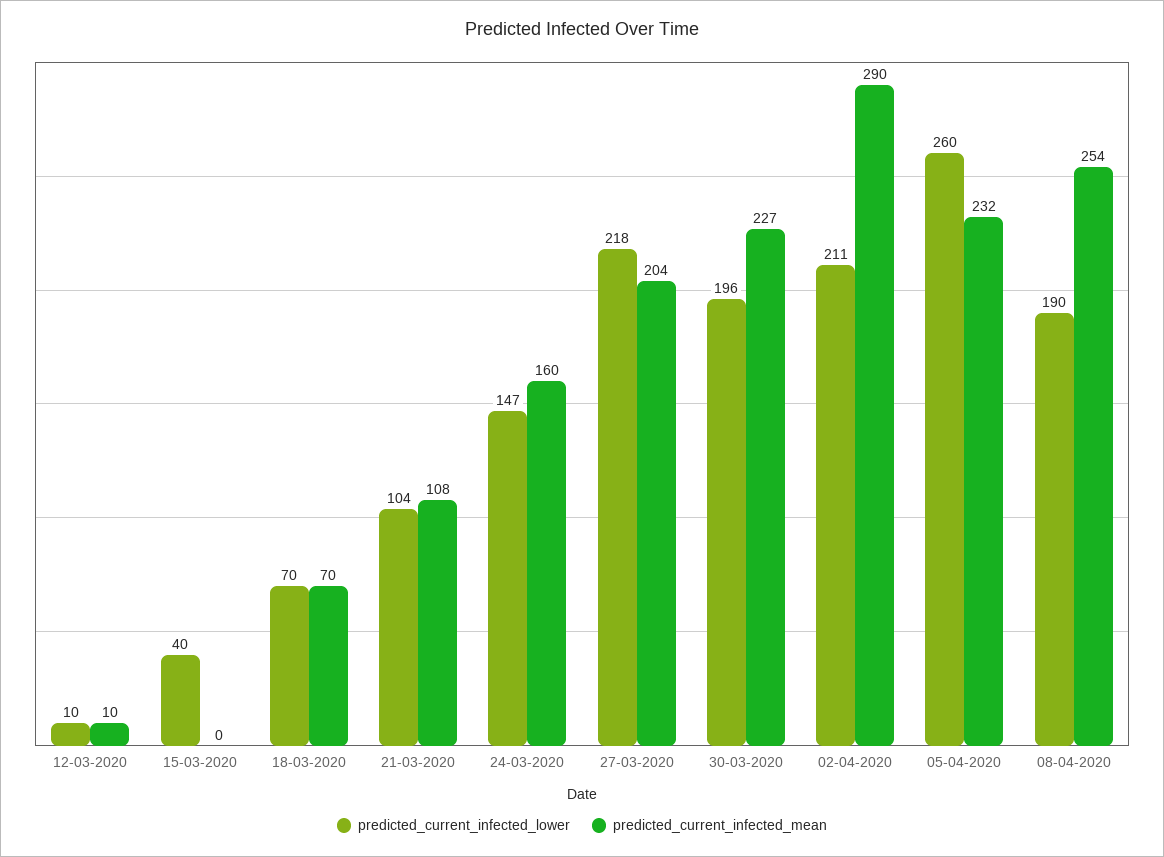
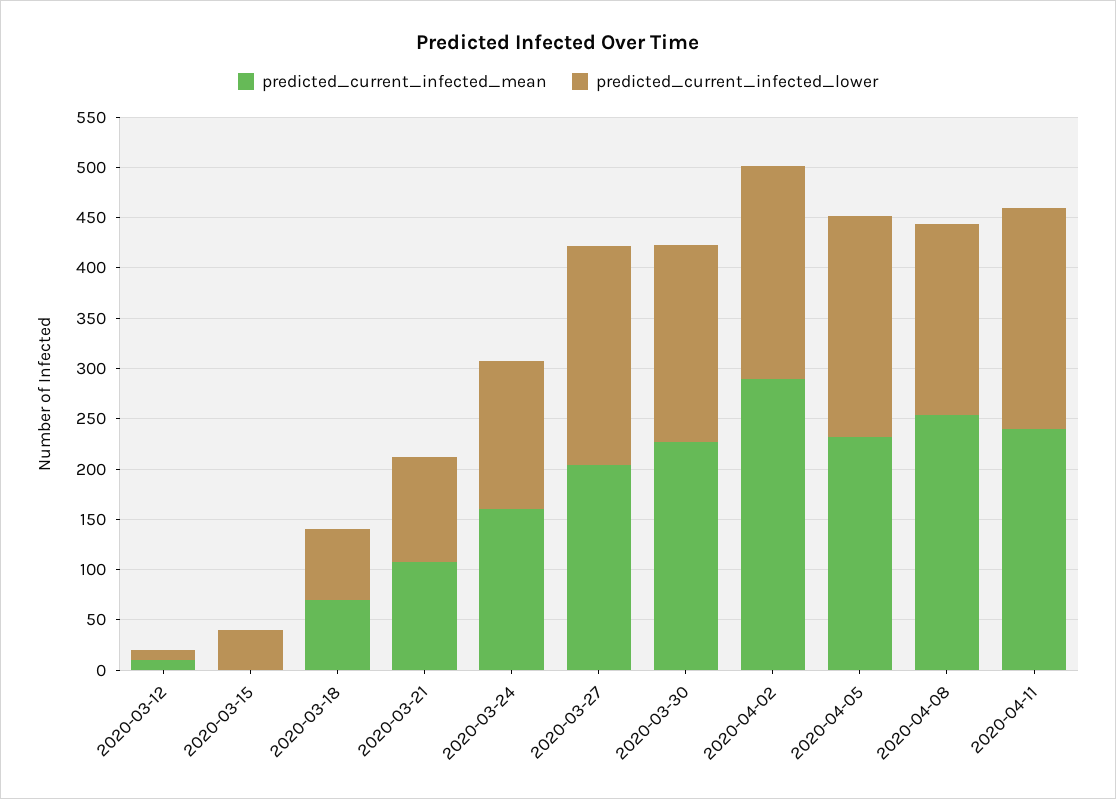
predicted_current_infected_lower, 05-04-2020: 260 -> 220
predicted_current_infected_mean, 2020-04-11: none -> 240
predicted_current_infected_lower, 2020-04-11: none -> 220

